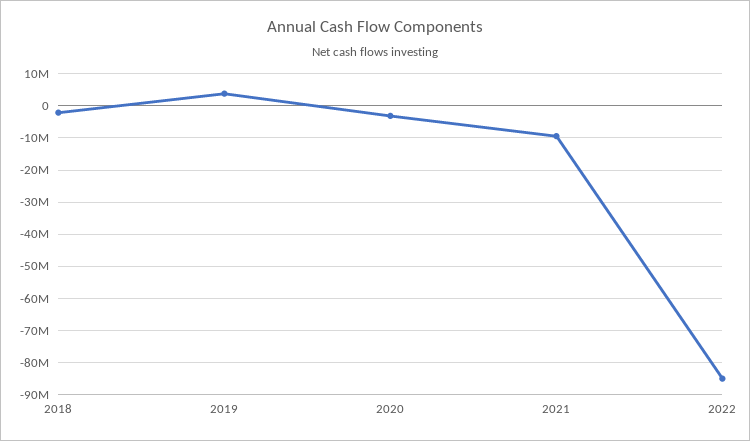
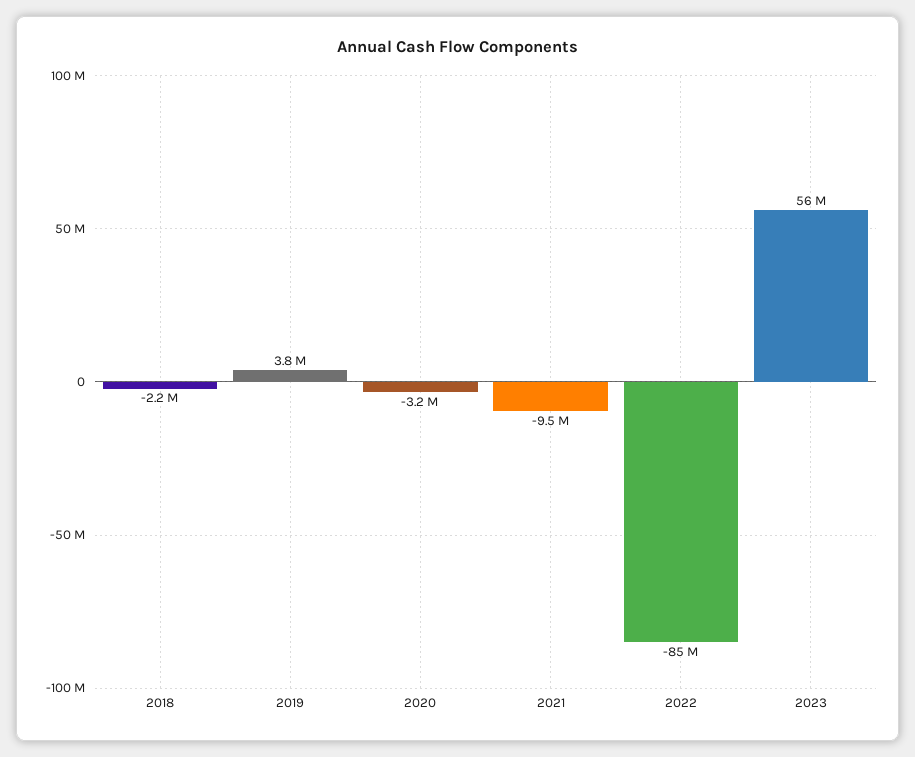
2023: none -> 56000000

